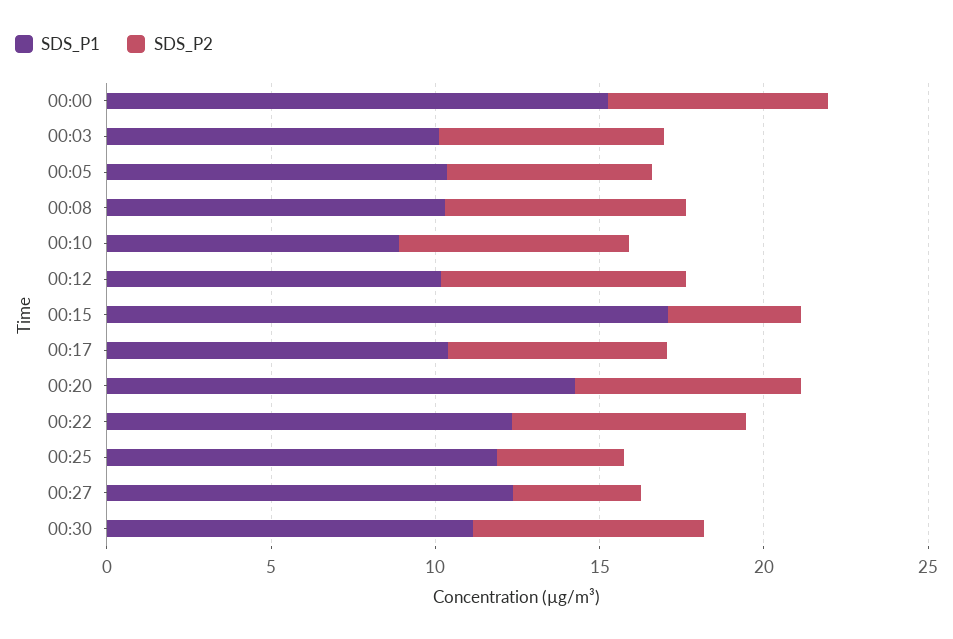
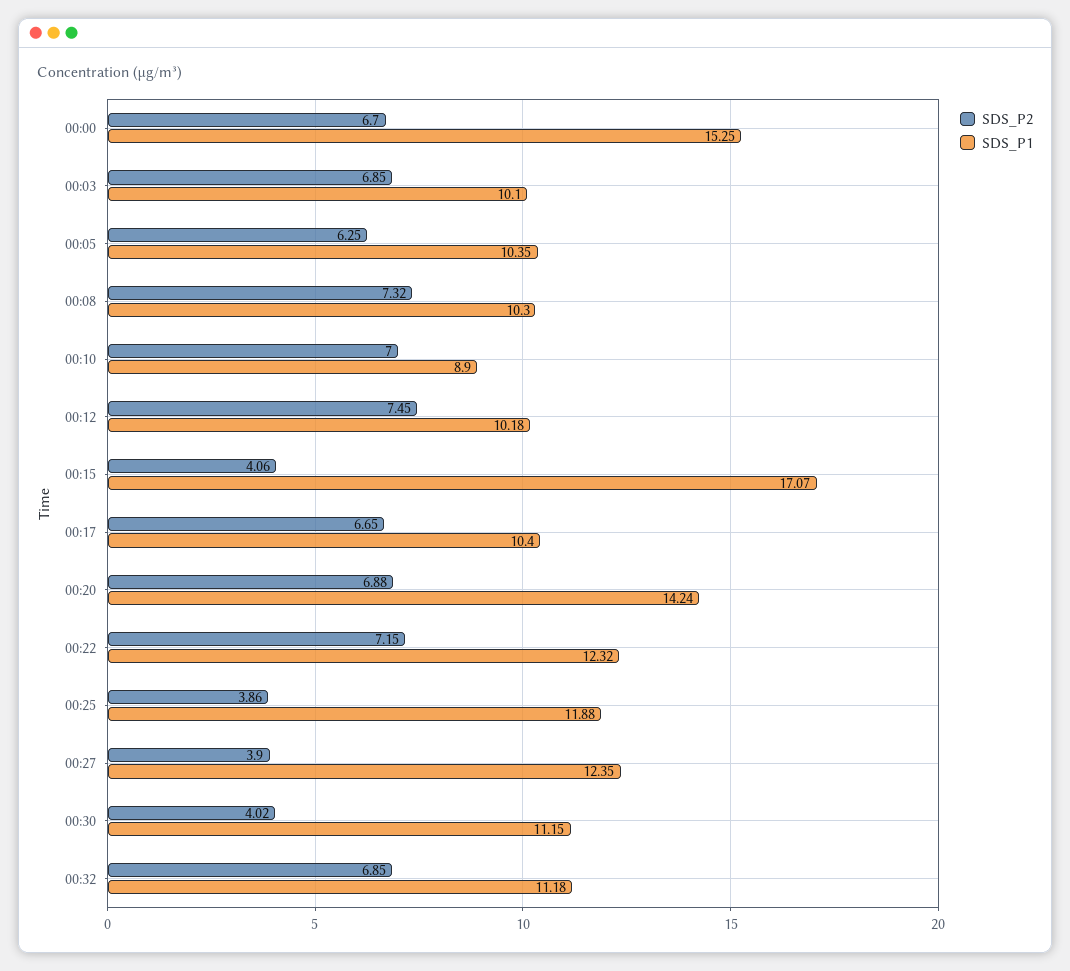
SDS_P2, 00:30: 7 -> 4.02
SDS_P2, 00:32: none -> 6.85
SDS_P1, 00:32: none -> 11.18

